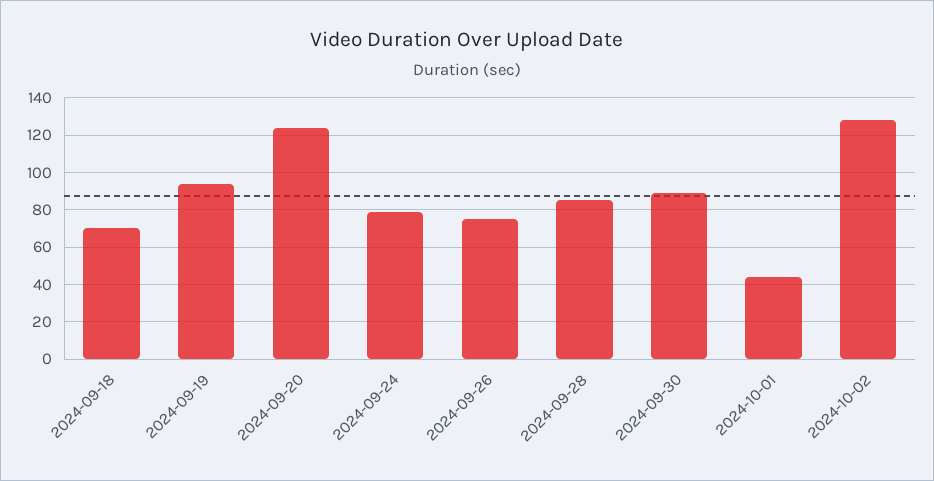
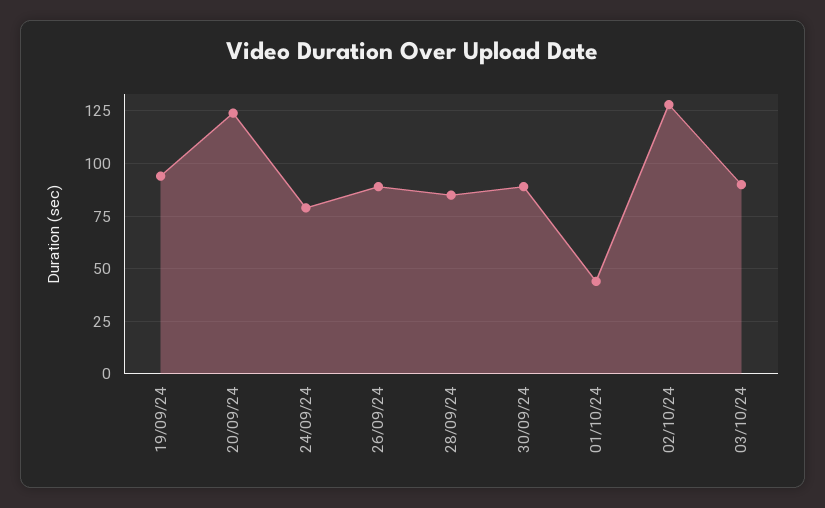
2024-09-18: 70 -> none
2024-09-26: 75 -> 90
03/10/24: none -> 90

